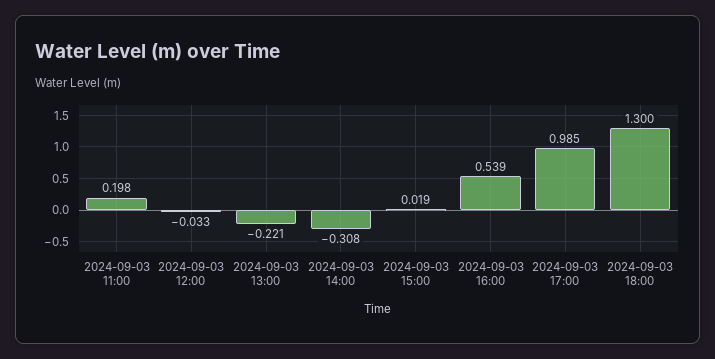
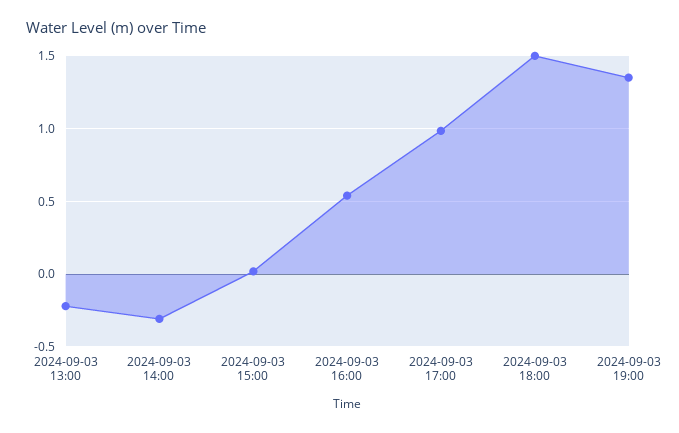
2024-09-03 11:00: 0.198 -> none
2024-09-03 12:00: -0.033 -> none
2024-09-03 18:00: 1.3 -> 1.5
2024-09-03 19:00: none -> 1.35

